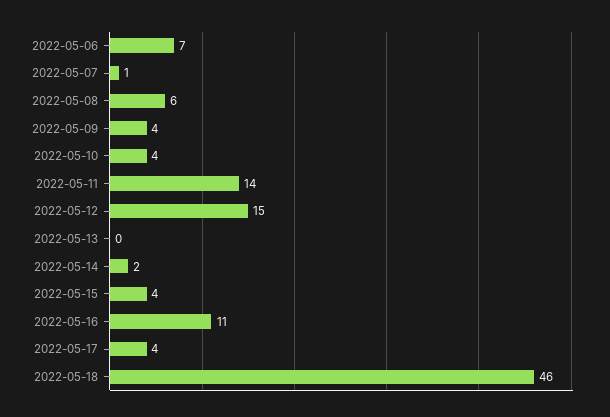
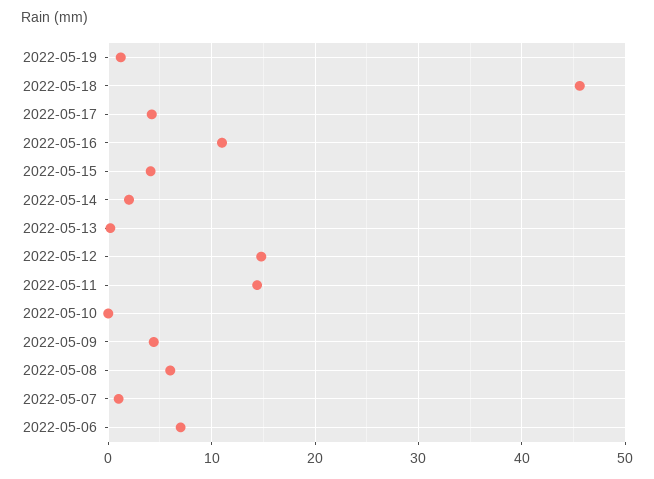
2022-05-10: 4 -> 0
2022-05-19: none -> 1

